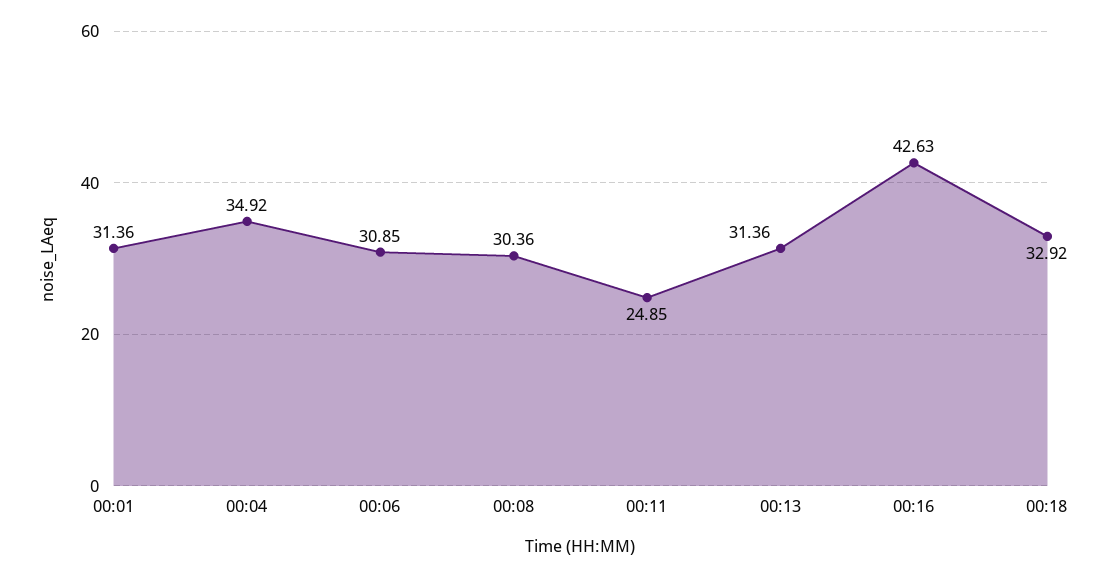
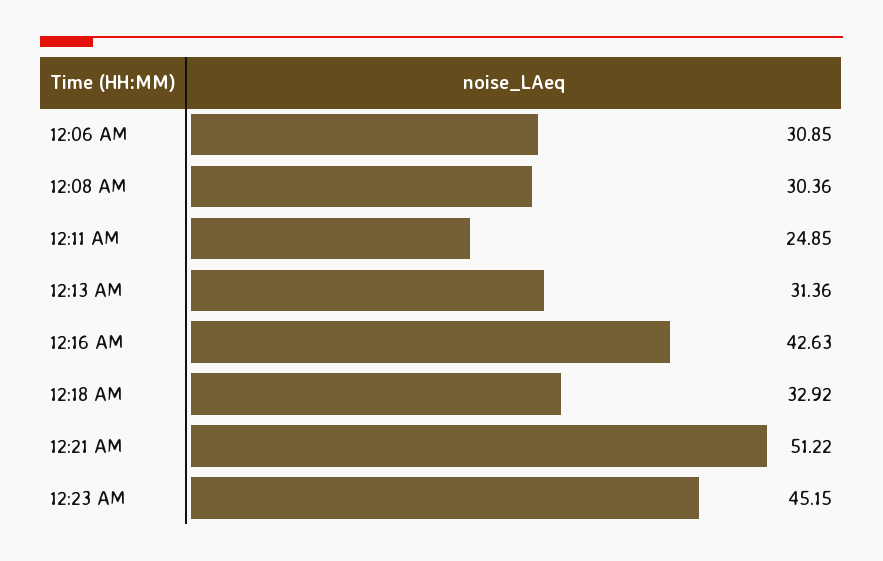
00:01: 31.36 -> none
00:04: 34.92 -> none
12:21 AM: none -> 51.22
12:23 AM: none -> 45.15

